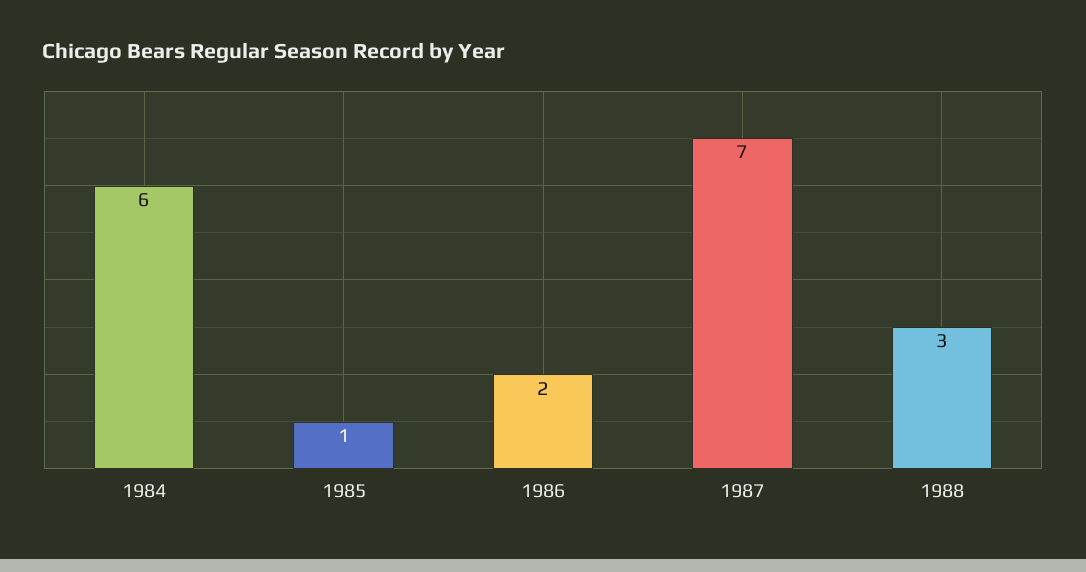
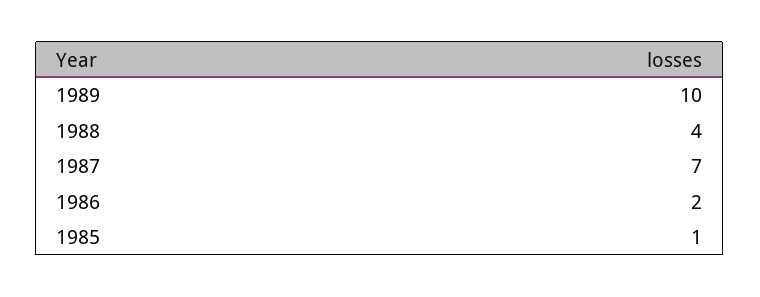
1984: 6 -> none
1988: 3 -> 4
1989: none -> 10

